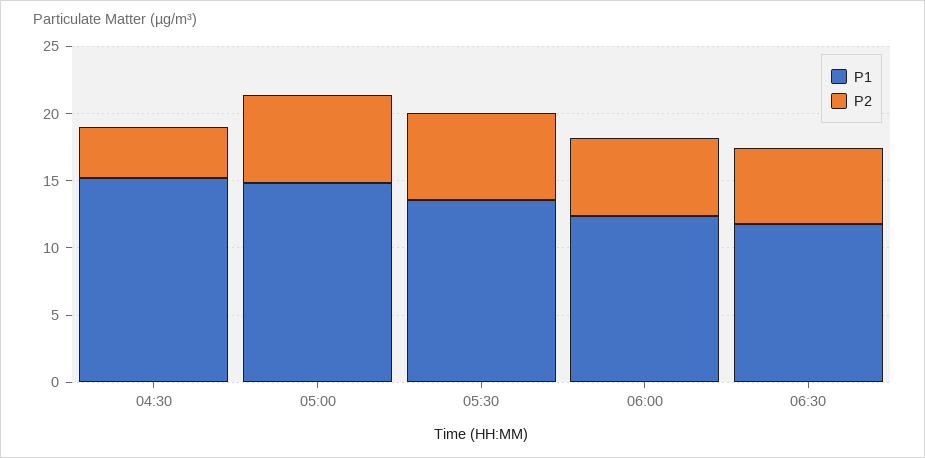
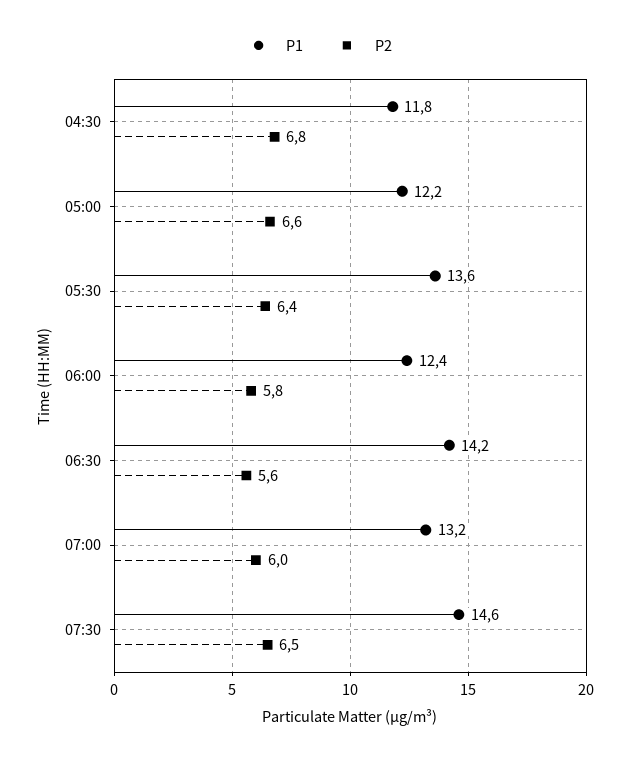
P1, 04:30: 15 -> 11.8
P2, 04:30: 4 -> 6.8
P1, 05:00: 15 -> 12.2
P1, 06:30: 12 -> 14.2
P1, 07:00: none -> 13.2
P2, 07:00: none -> 6
P1, 07:30: none -> 14.6
P2, 07:30: none -> 6.5

